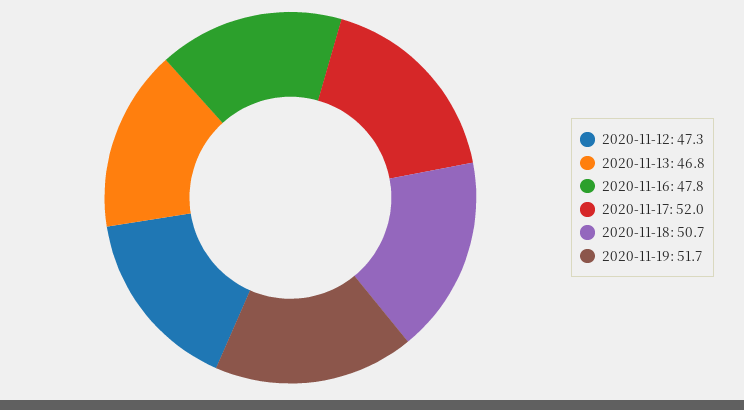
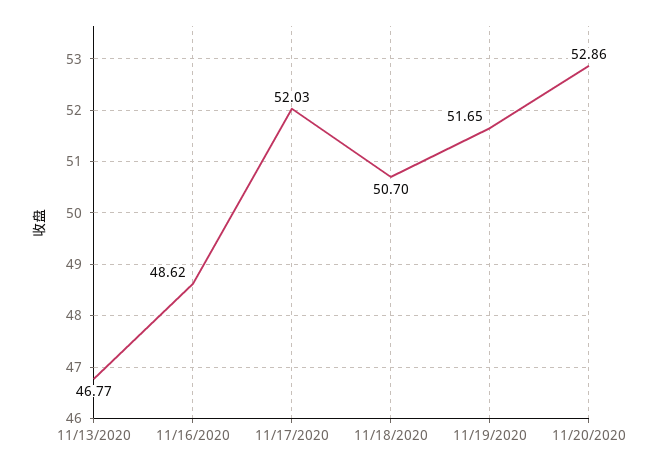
2020-11-12: 47.3 -> none
2020-11-16: 47.8 -> 48.62
11/20/2020: none -> 52.86

